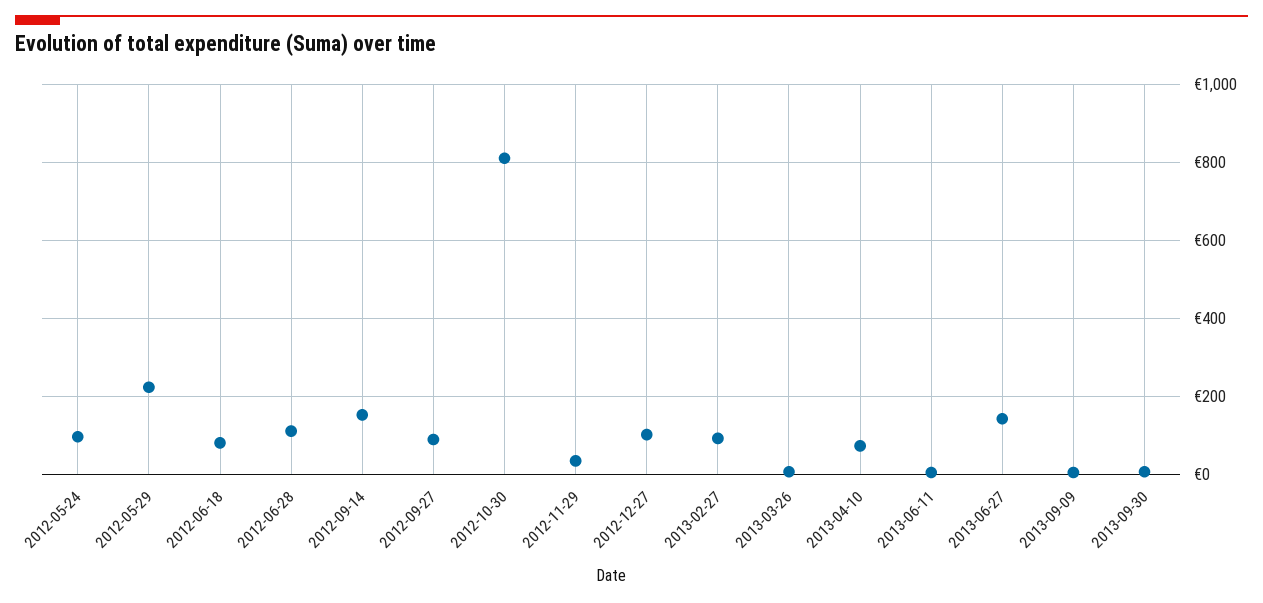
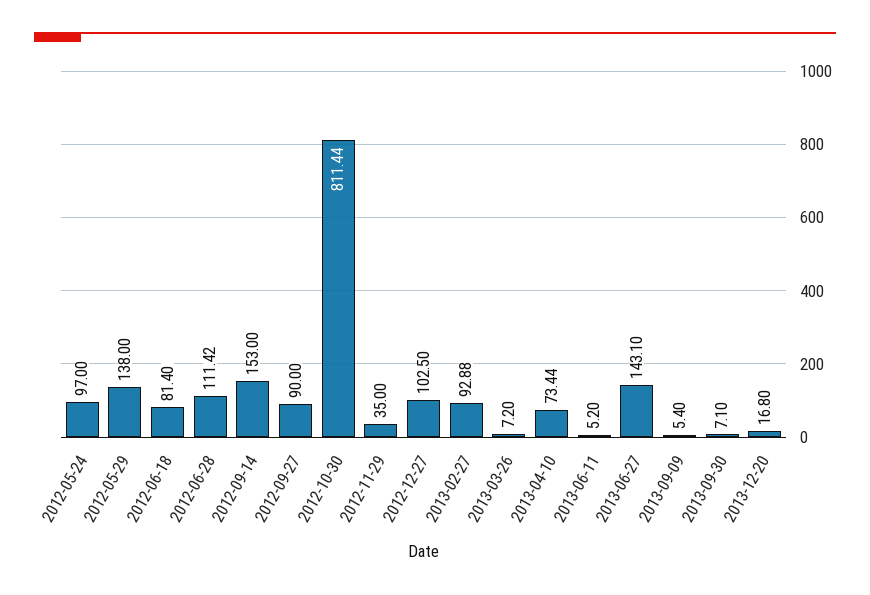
2012-05-29: 220 -> 138
2013-12-20: none -> 16.8

